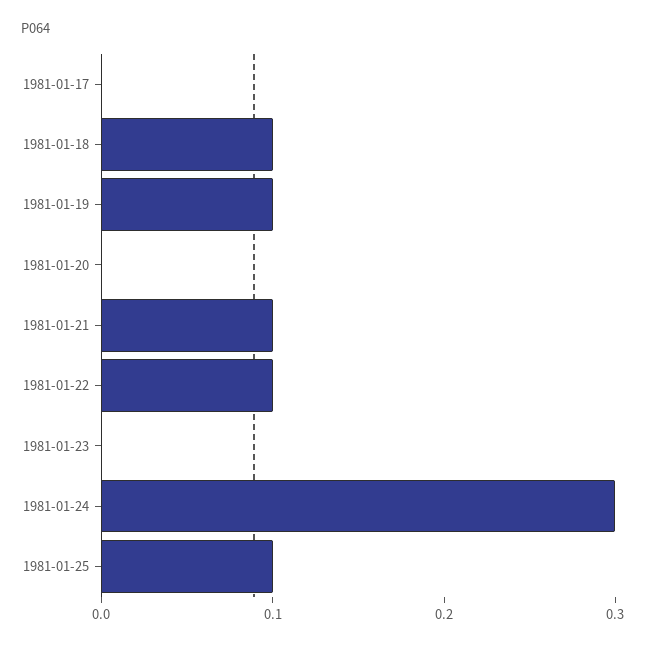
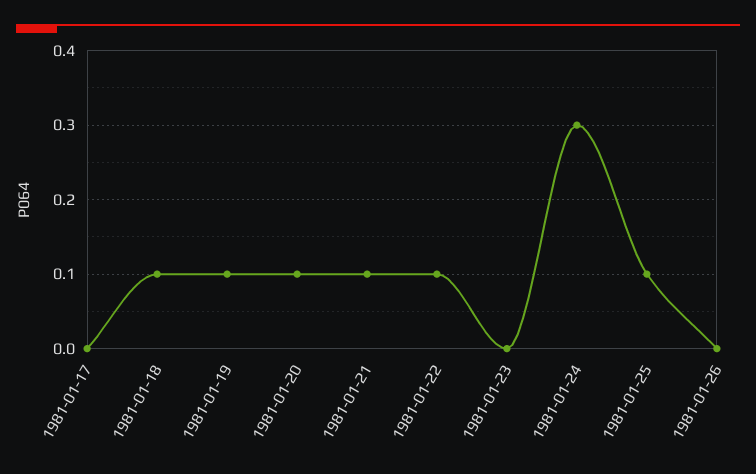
1981-01-20: 0 -> 0.1
1981-01-26: none -> 0

